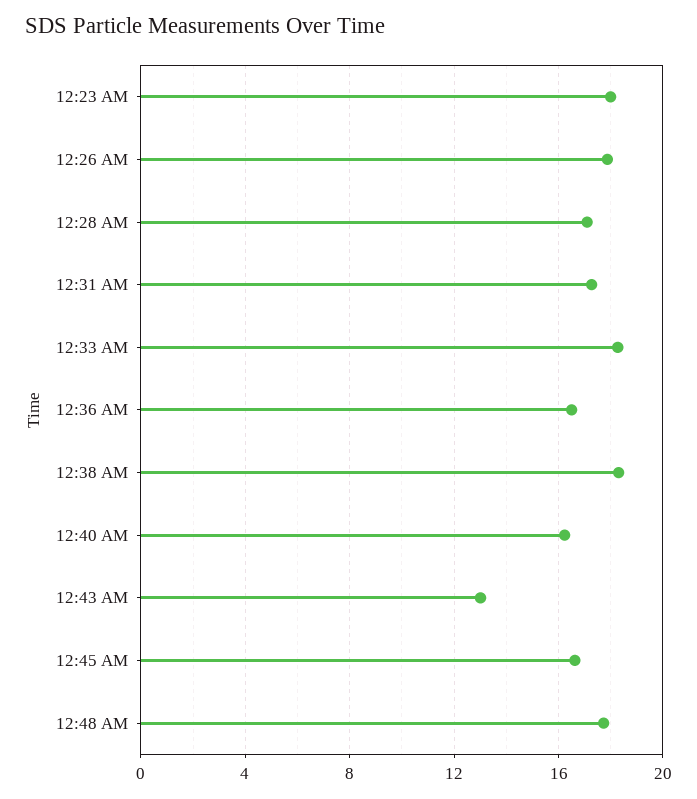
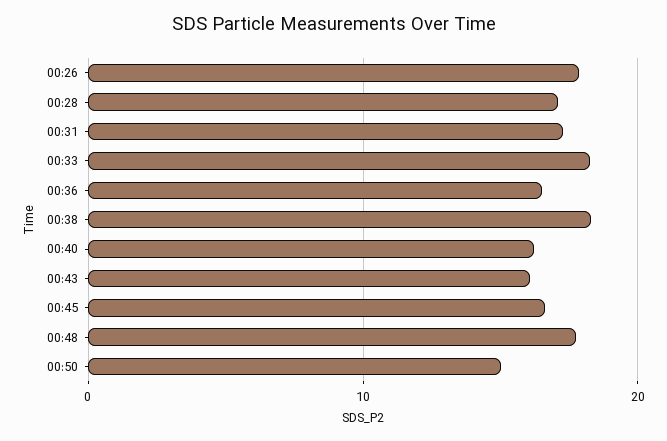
12:23 AM: 18 -> none
12:43 AM: 13 -> 16
00:50: none -> 15

